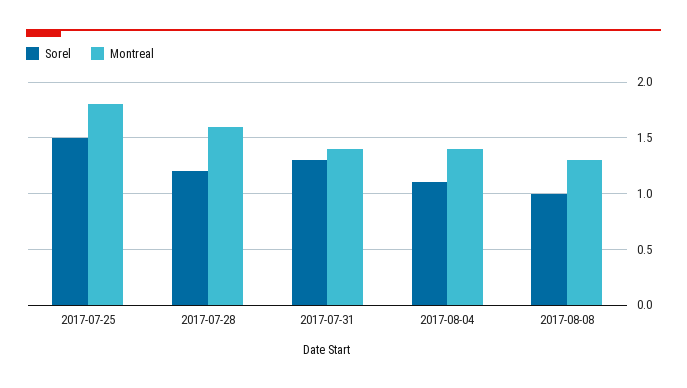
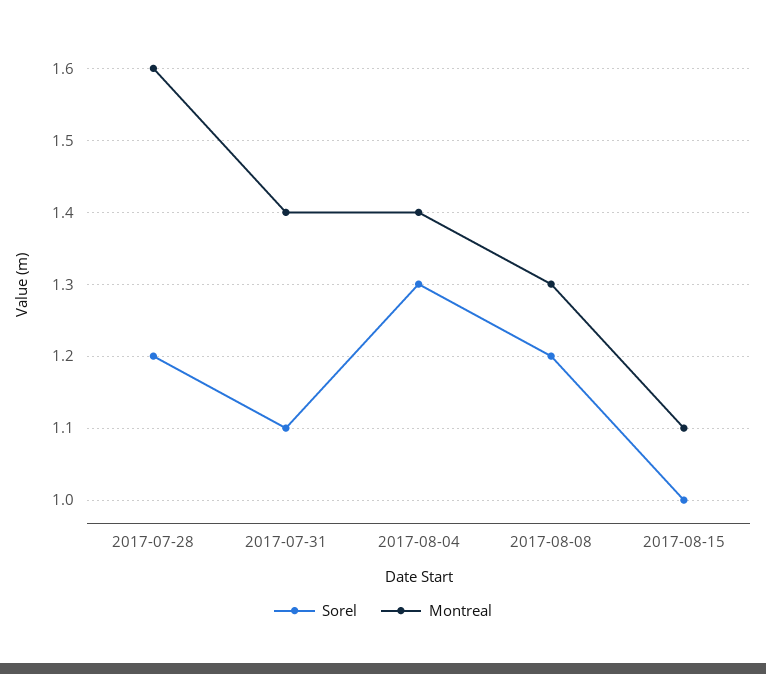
Sorel, 2017-07-25: 1.5 -> none
Montreal, 2017-07-25: 1.8 -> none
Sorel, 2017-07-31: 1.3 -> 1.1
Sorel, 2017-08-04: 1.1 -> 1.3
Sorel, 2017-08-08: 1 -> 1.2
Sorel, 2017-08-15: none -> 1
Montreal, 2017-08-15: none -> 1.1

